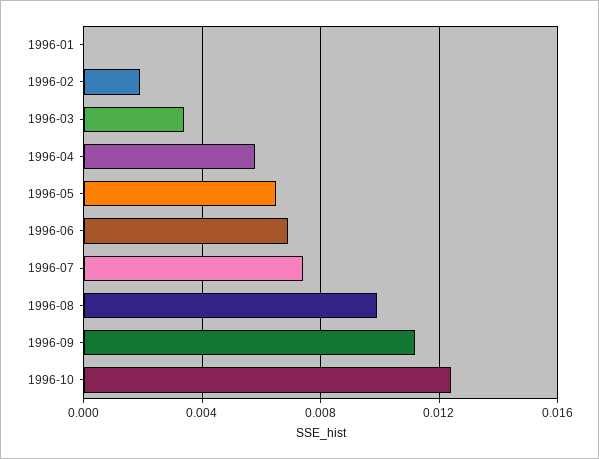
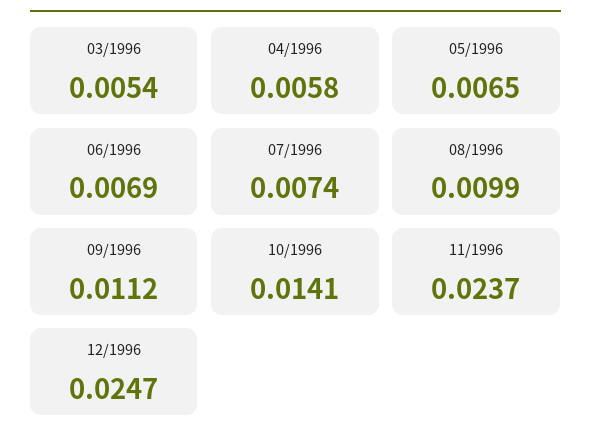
1996-01: 0 -> none
1996-02: 0.002 -> none
1996-03: 0.0035 -> 0.0054
1996-10: 0.0125 -> 0.0141
11/1996: none -> 0.0237
12/1996: none -> 0.0247

